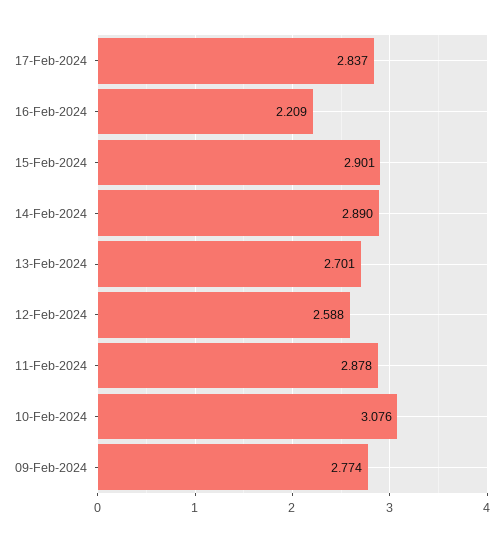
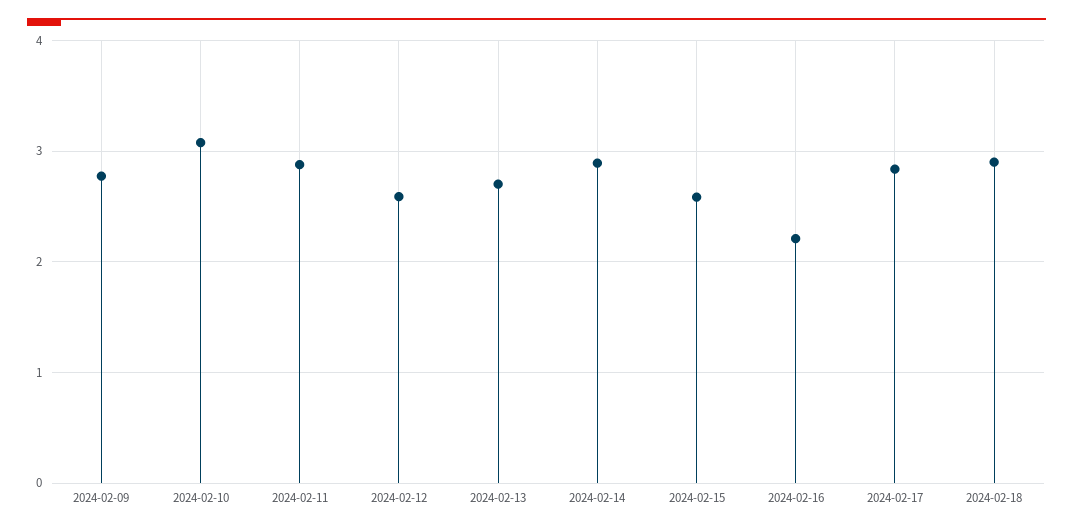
15-Feb-2024: 2.901 -> 2.6
2024-02-18: none -> 2.9

